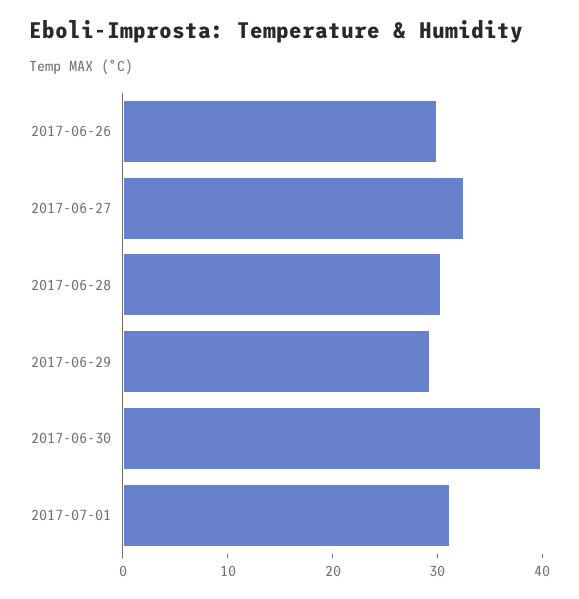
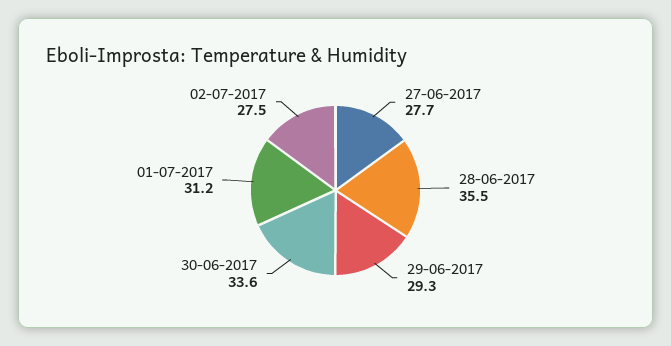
2017-06-26: 30 -> none
2017-06-27: 32 -> 27.7
2017-06-28: 30 -> 35.5
2017-06-30: 40 -> 33.6
02-07-2017: none -> 27.5

